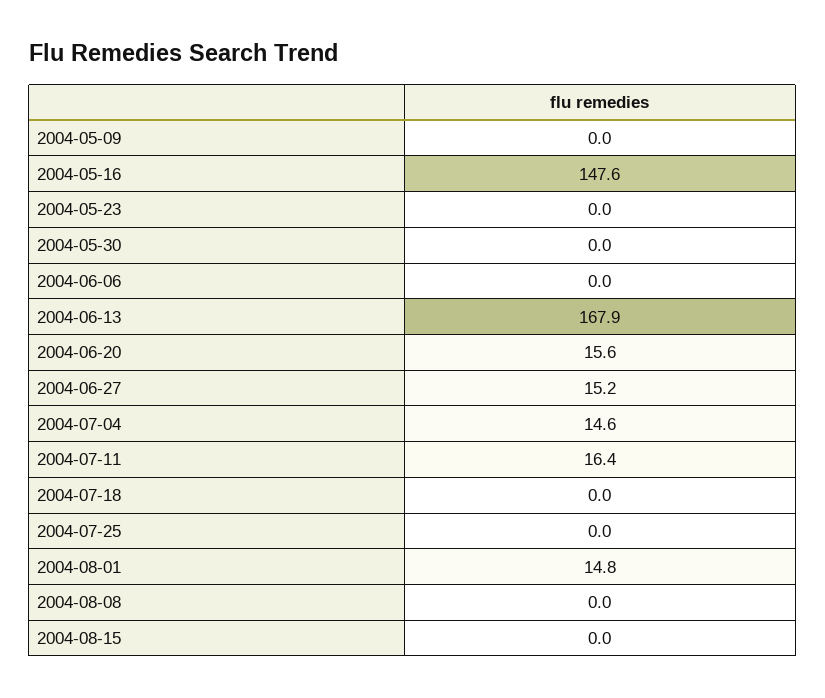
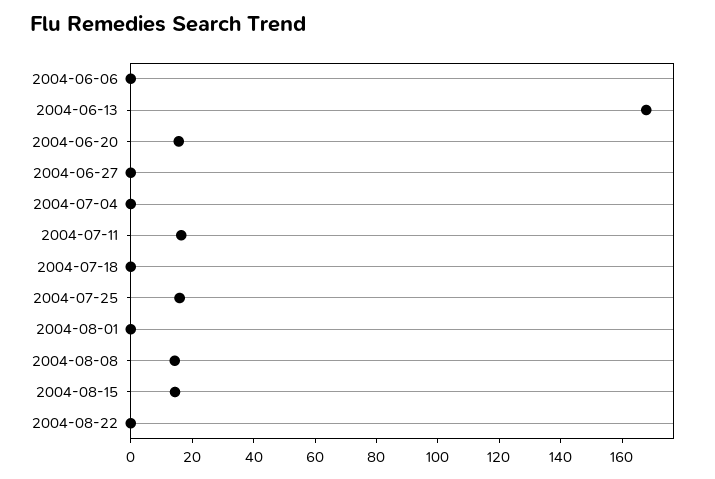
2004-05-09: 0 -> none
2004-05-16: 147.6 -> none
2004-05-23: 0 -> none
2004-05-30: 0 -> none
2004-06-27: 15.2 -> 0
2004-07-04: 14.6 -> 0
2004-07-25: 0 -> 15
2004-08-01: 14.8 -> 0
2004-08-08: 0 -> 15
2004-08-15: 0 -> 15
2004-08-22: none -> 0

